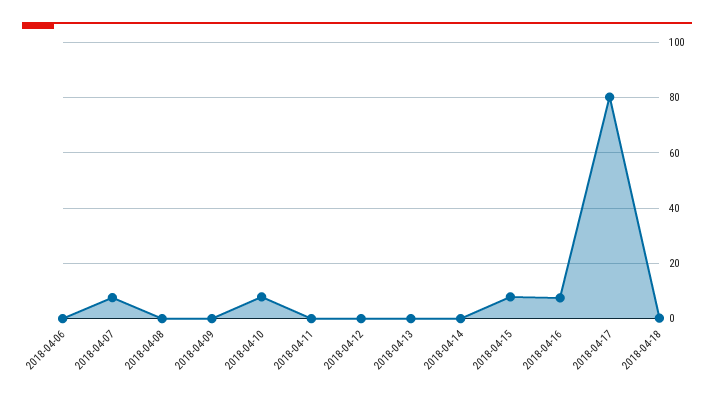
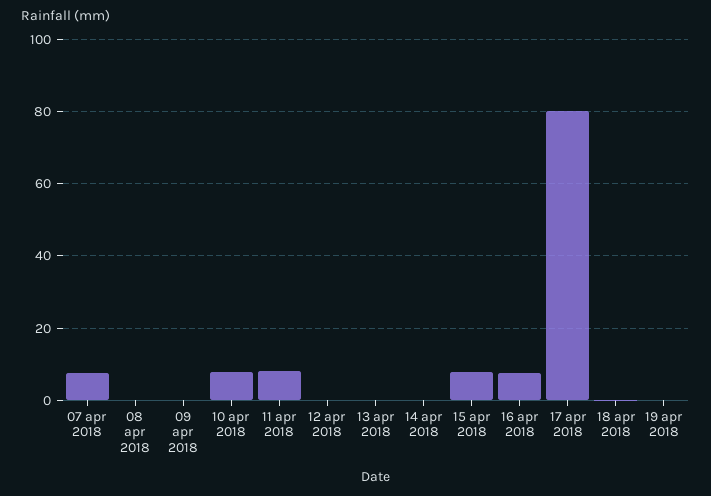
2018-04-06: 0 -> none
2018-04-11: 0 -> 8
19 apr 2018: none -> 0

